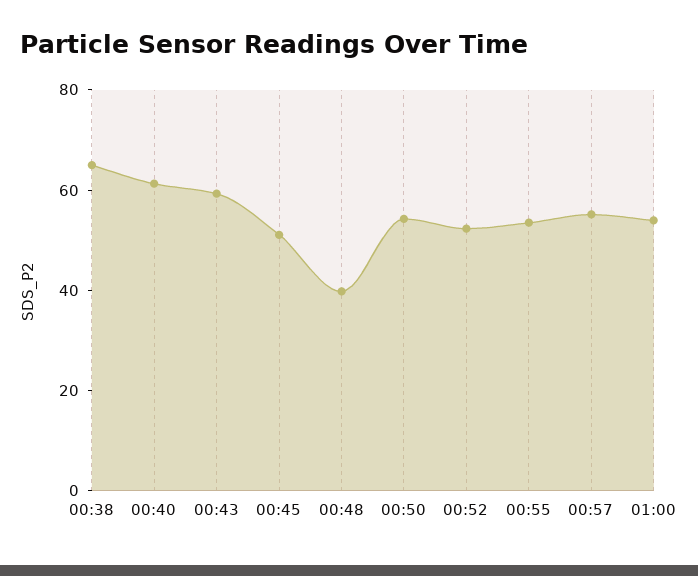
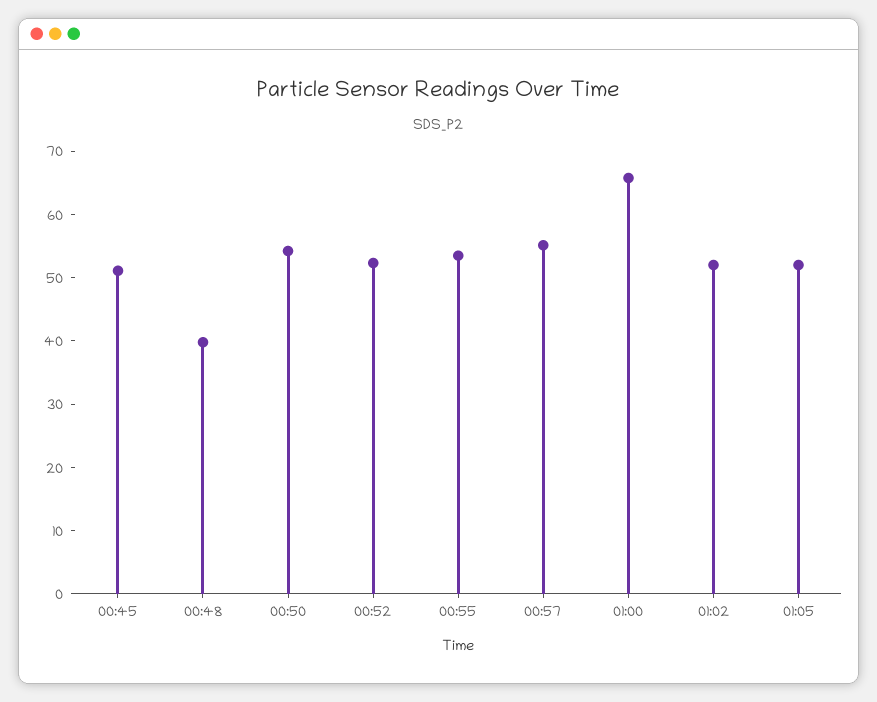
00:38: 65 -> none
00:40: 60 -> none
00:43: 60 -> none
01:00: 55 -> 66
01:02: none -> 52
01:05: none -> 52

